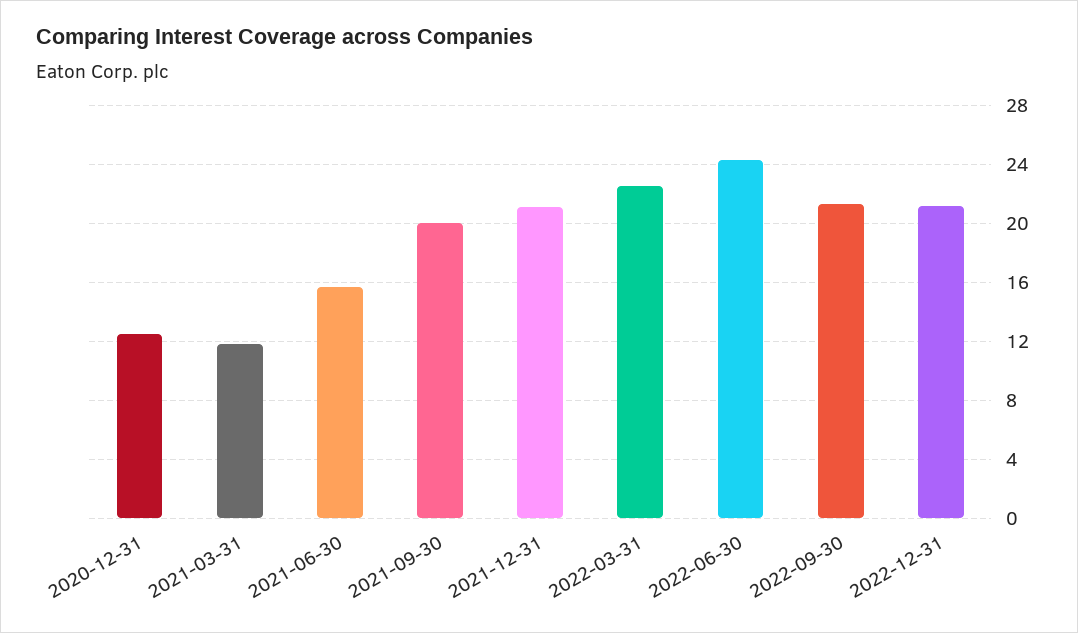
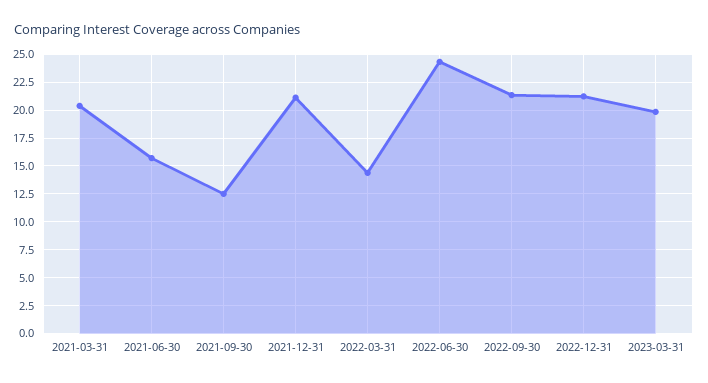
2020-12-31: 12.5 -> none
2021-03-31: 12 -> 20
2021-09-30: 20 -> 12.5
2022-03-31: 22.5 -> 15
2023-03-31: none -> 20

